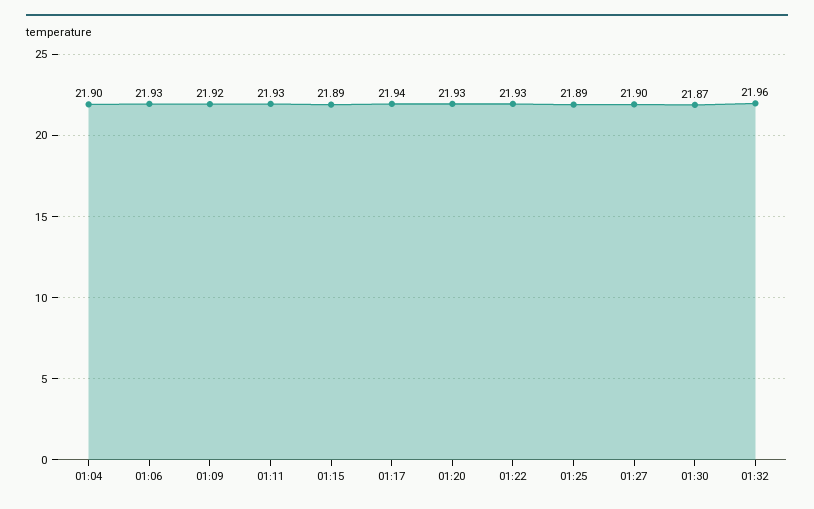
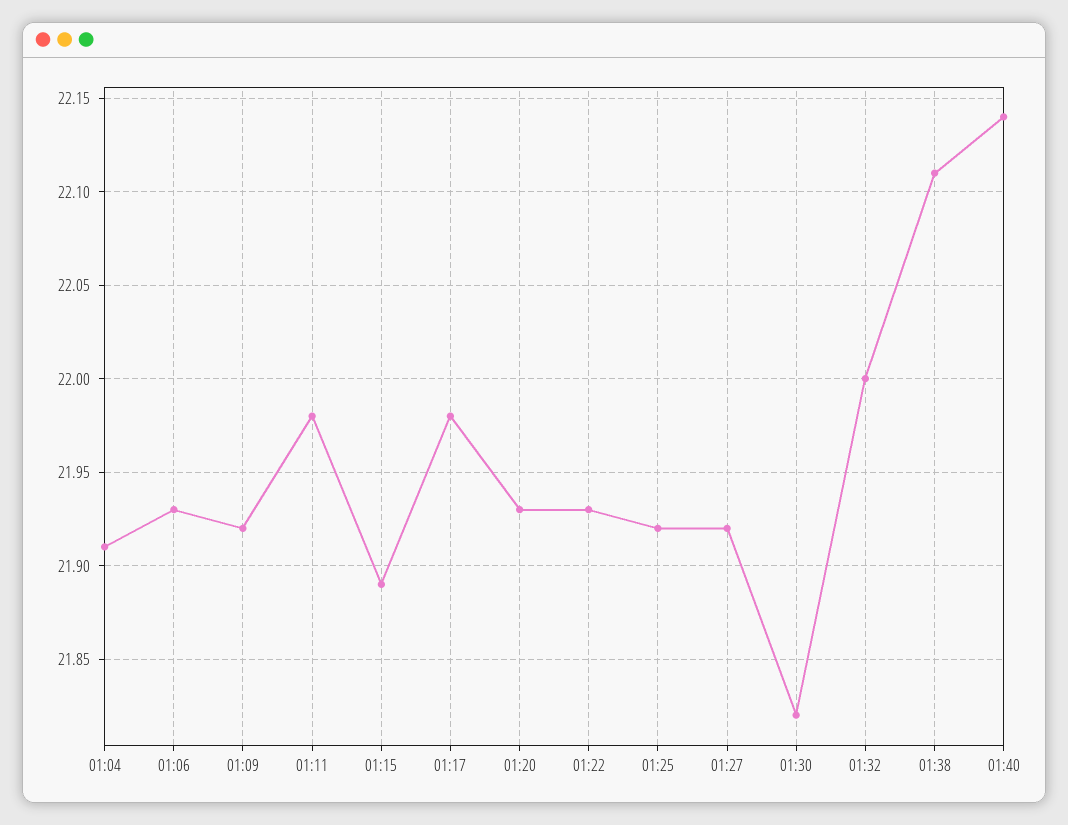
01:04: 21.9 -> 21.91
01:11: 21.93 -> 21.98
01:17: 21.94 -> 21.98
01:25: 21.89 -> 21.92
01:27: 21.9 -> 21.92
01:30: 21.87 -> 21.82
01:32: 21.96 -> 22
01:38: none -> 22.11
01:40: none -> 22.14

